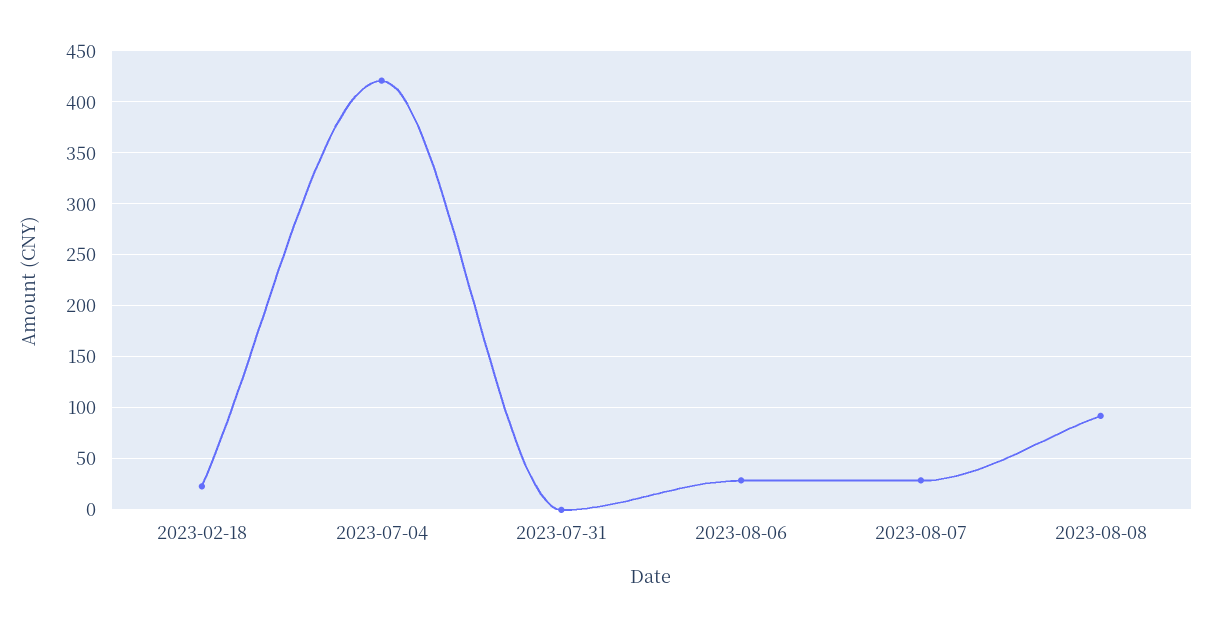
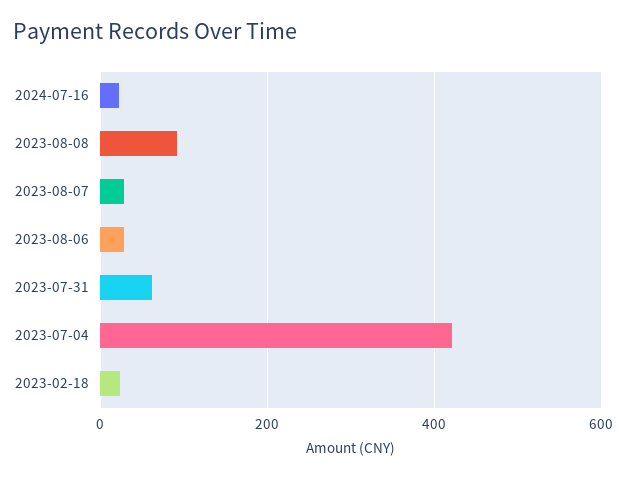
2023-07-31: 0 -> 60
2024-07-16: none -> 20

